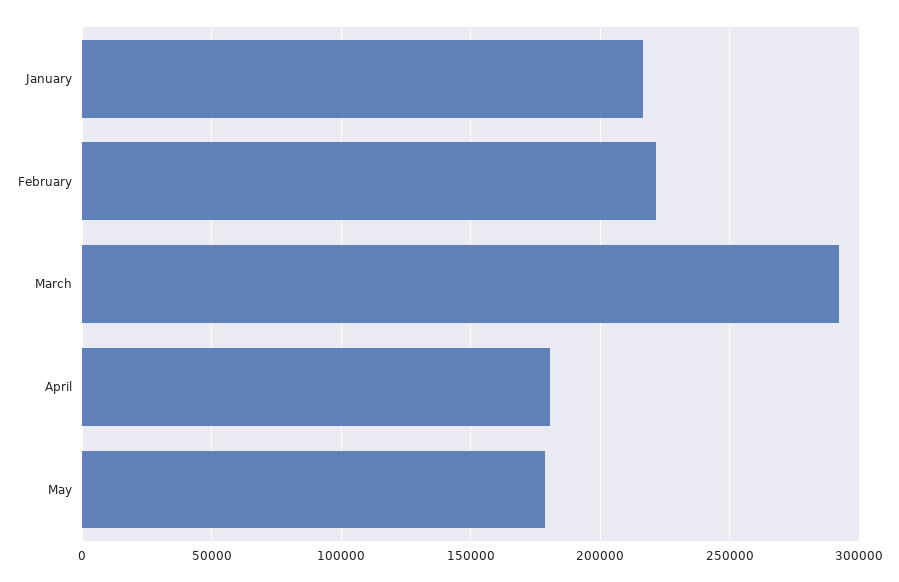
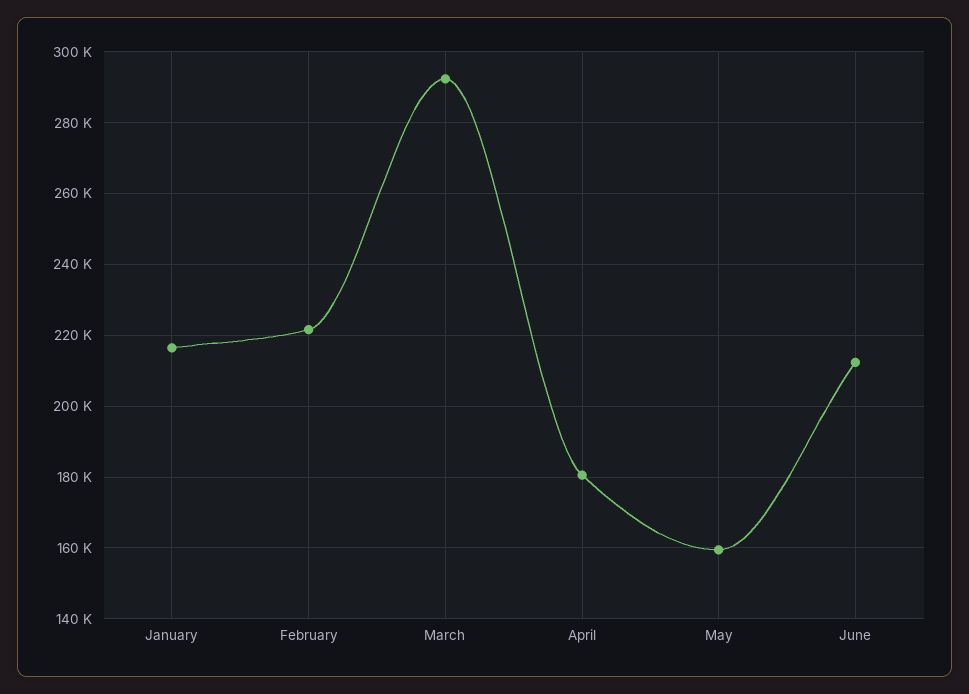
May: 180000 -> 160000
June: none -> 212000

